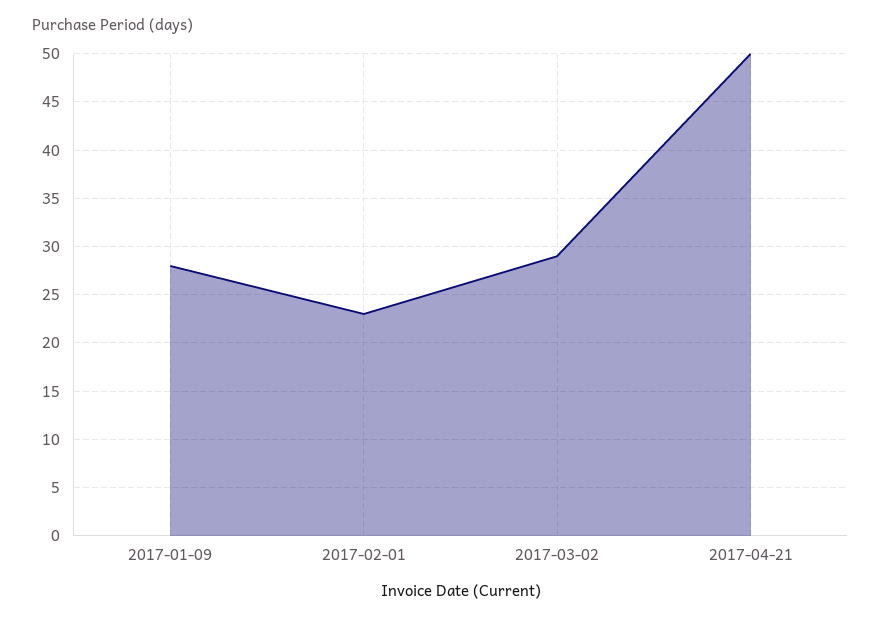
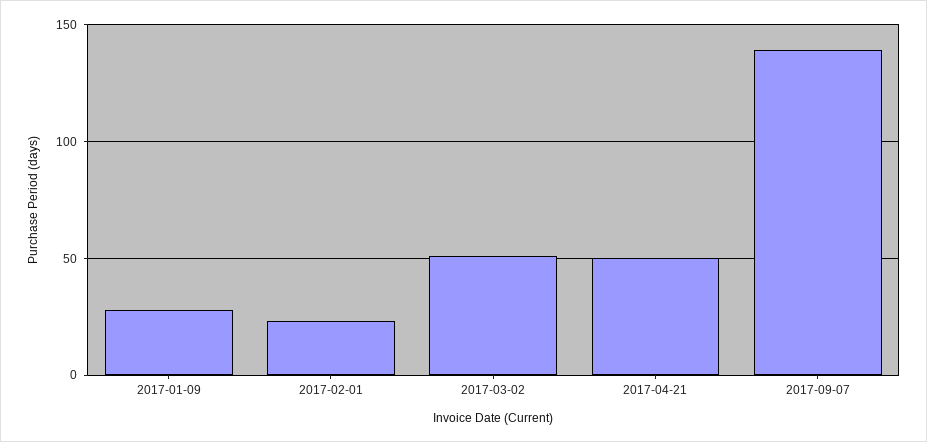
2017-03-02: 29 -> 50
2017-09-07: none -> 140

